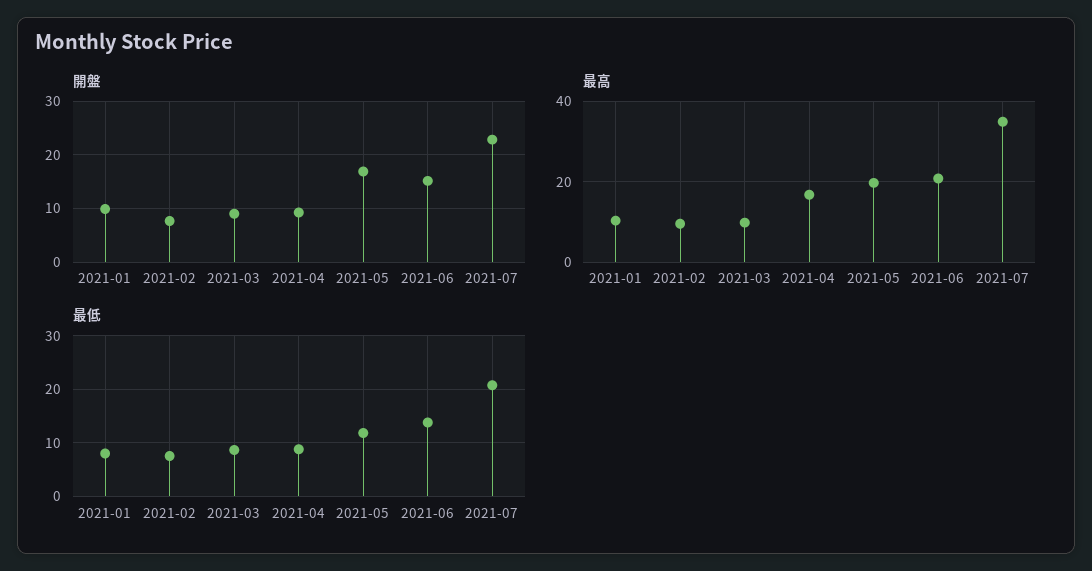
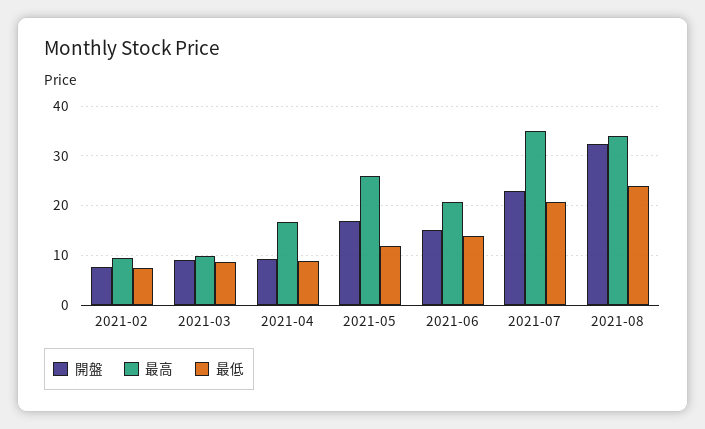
開盤, 2021-01: 10 -> none
最高, 2021-01: 10 -> none
最高, 2021-05: 20 -> 26
最低, 2021-01: 8 -> none
開盤, 2021-08: none -> 32
最高, 2021-08: none -> 34
最低, 2021-08: none -> 24

